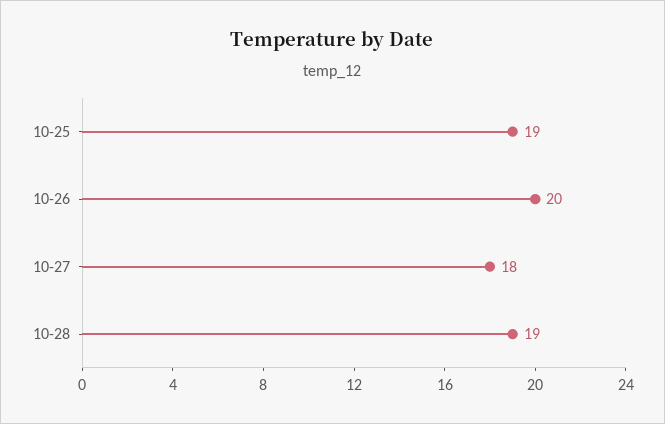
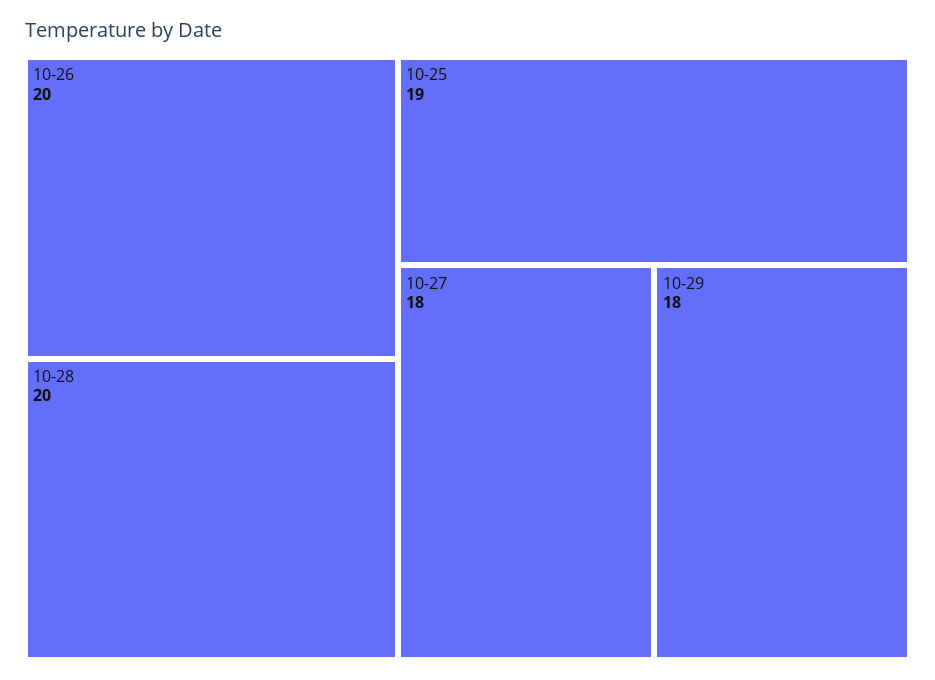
10-28: 19 -> 20
10-29: none -> 18

